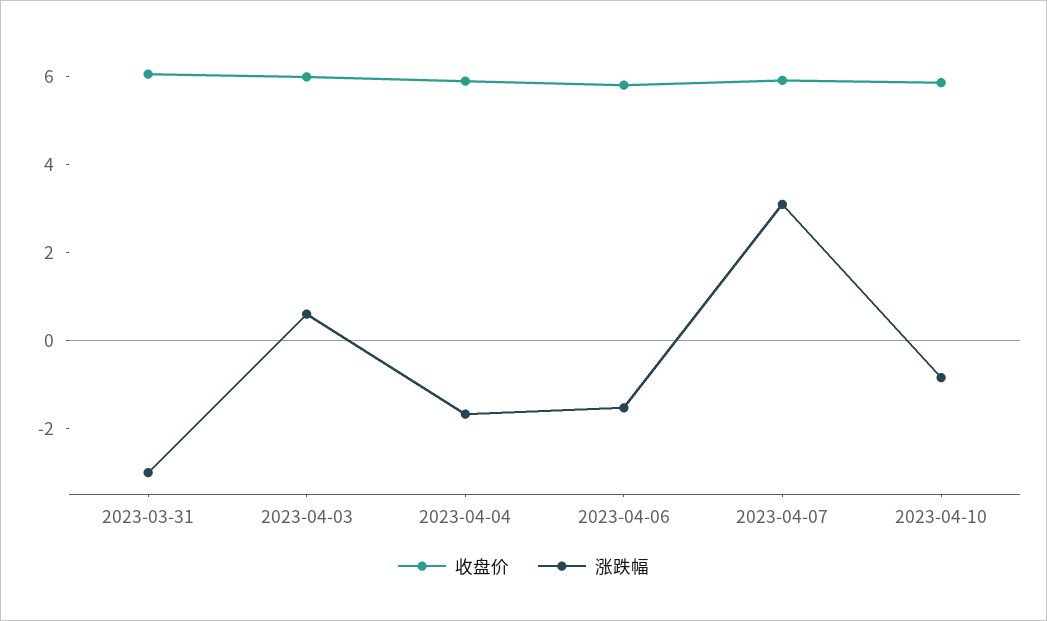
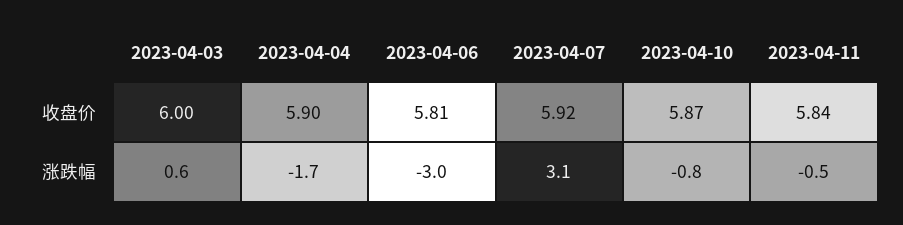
收盘价, 2023-03-31: 6 -> none
涨跌幅, 2023-03-31: -3 -> none
涨跌幅, 2023-04-06: -1.5 -> -3
收盘价, 2023-04-11: none -> 5.84
涨跌幅, 2023-04-11: none -> -0.5

